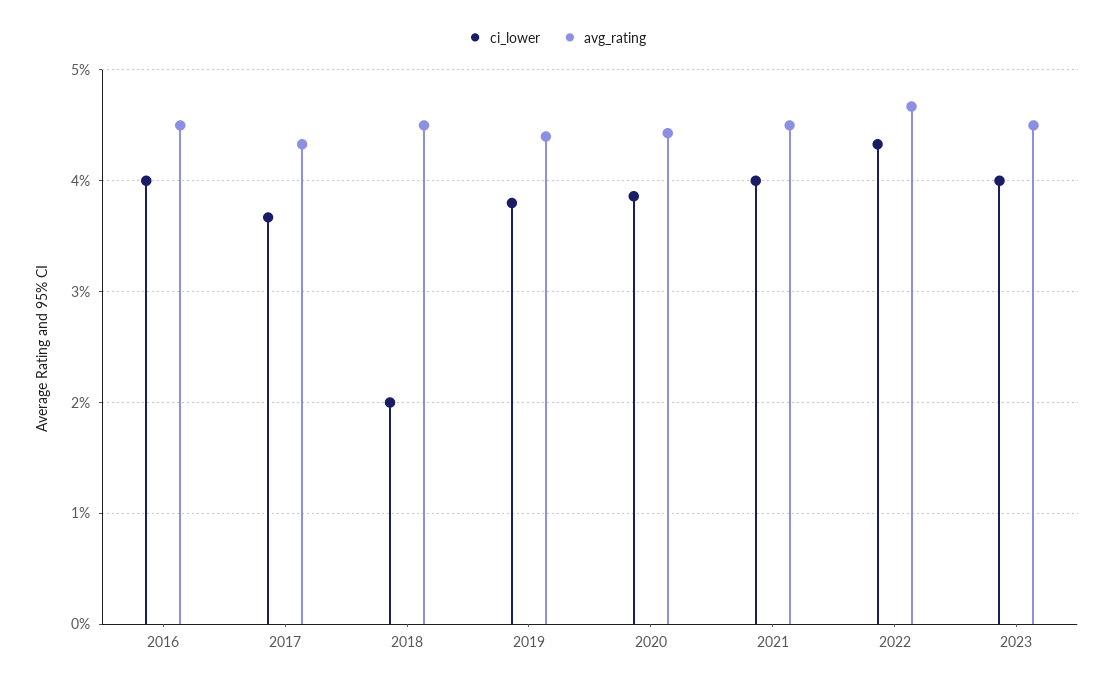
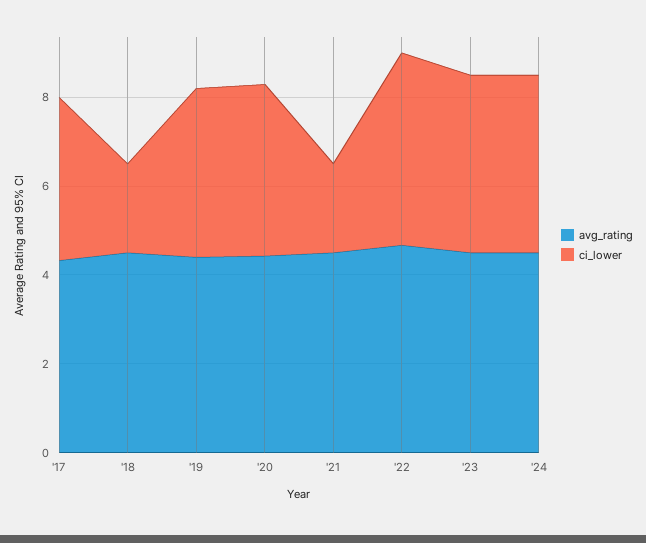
ci_lower, 2016: 4 -> none
avg_rating, 2016: 4.5 -> none
ci_lower, 2021: 4 -> 2
avg_rating, '24: none -> 4.5
ci_lower, '24: none -> 4

